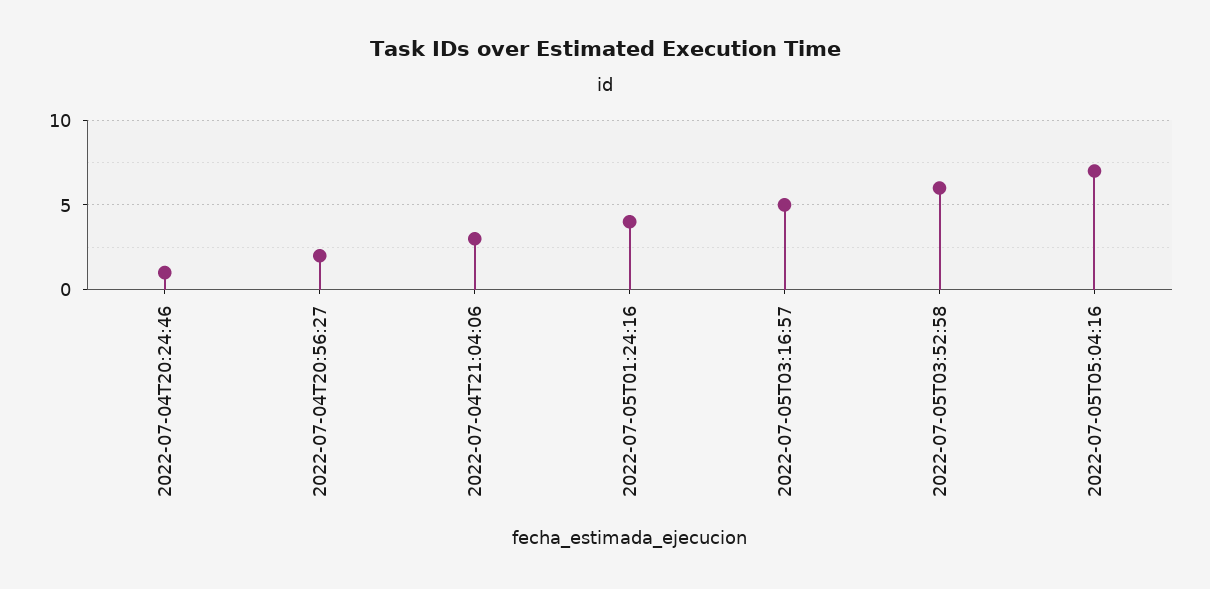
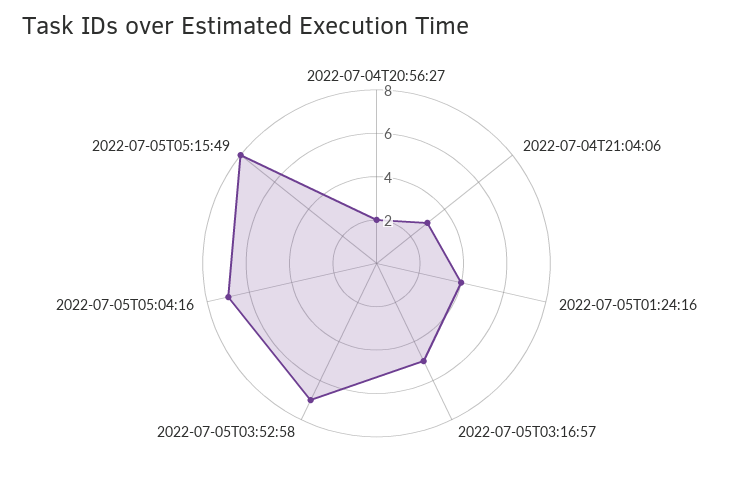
2022-07-04T20:24:46: 1 -> none
2022-07-05T03:52:58: 6 -> 7
2022-07-05T05:15:49: none -> 8

